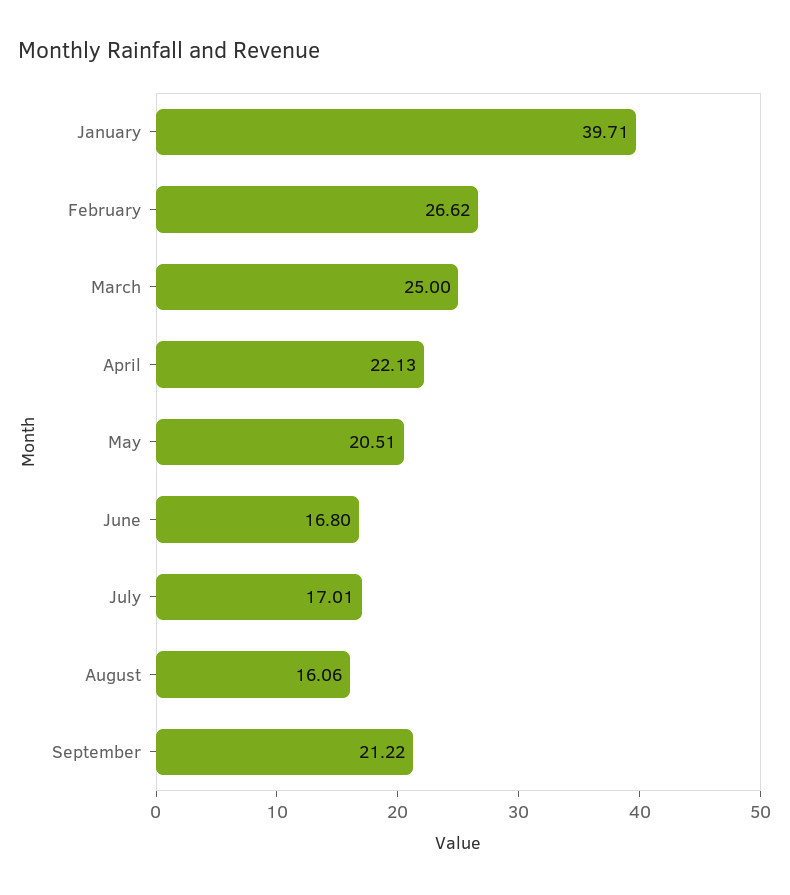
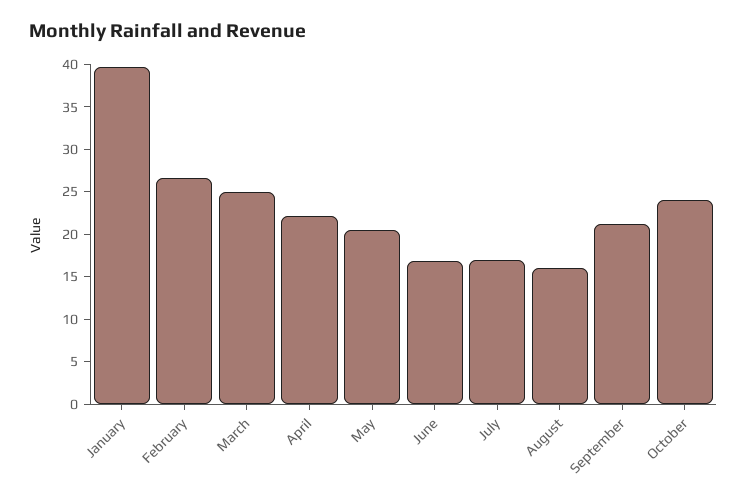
October: none -> 24

